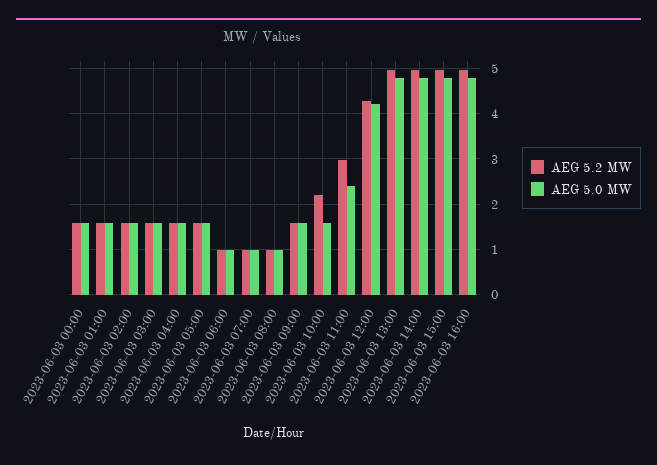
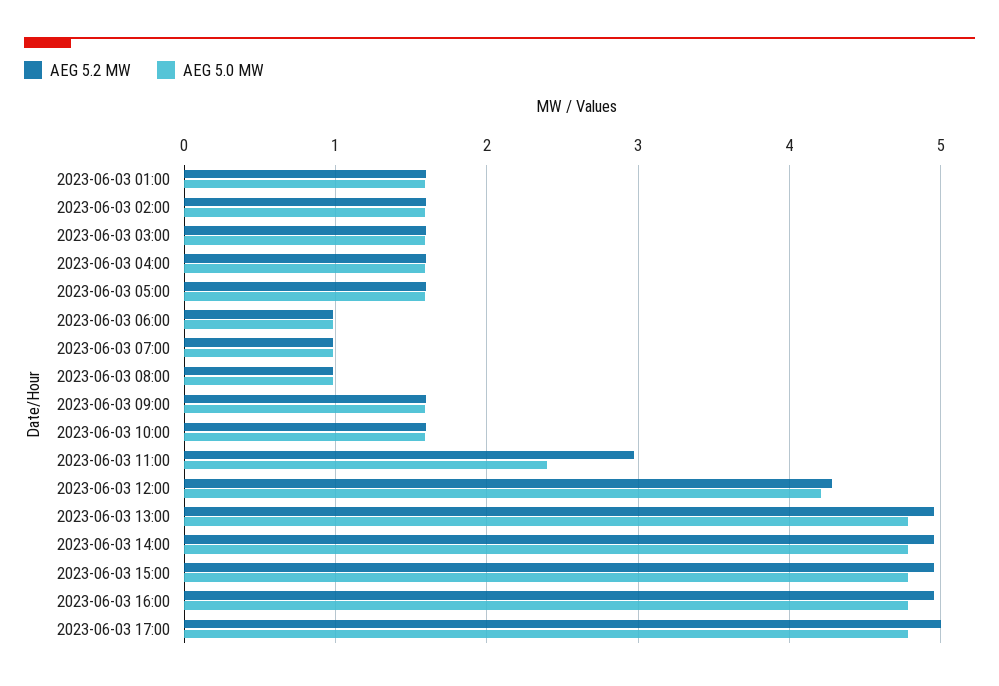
AEG 5.2 MW, 2023-06-03 00:00: 1.6 -> none
AEG 5.0 MW, 2023-06-03 00:00: 1.6 -> none
AEG 5.2 MW, 2023-06-03 10:00: 2.2 -> 1.6
AEG 5.2 MW, 2023-06-03 17:00: none -> 5
AEG 5.0 MW, 2023-06-03 17:00: none -> 4.8

